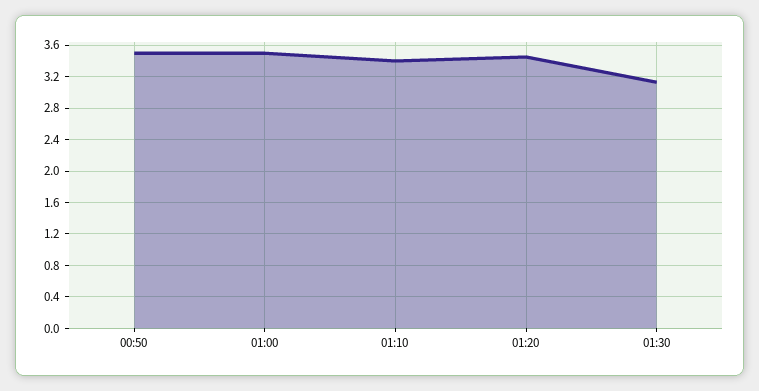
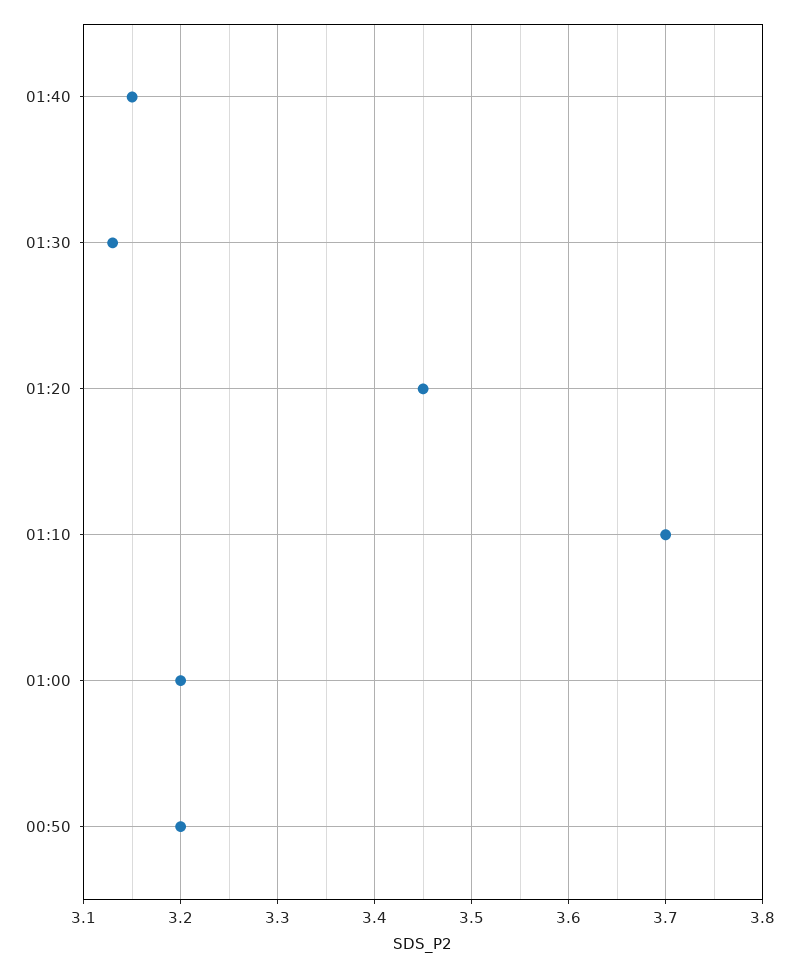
00:50: 3.5 -> 3.2
01:00: 3.5 -> 3.2
01:10: 3.4 -> 3.7
01:40: none -> 3.15

